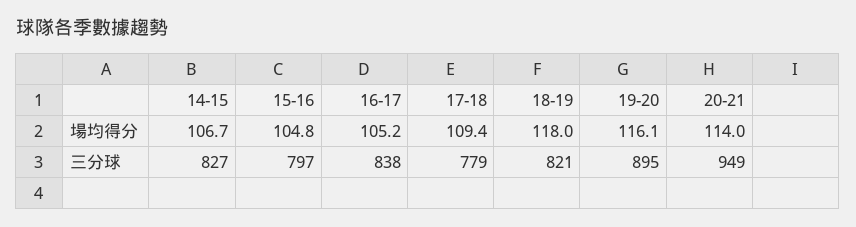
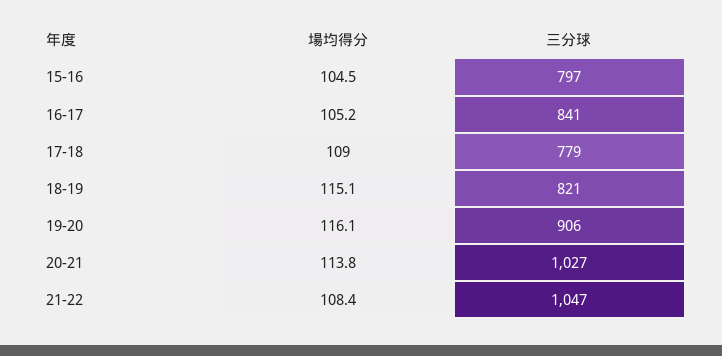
14-15, 場均得分: 106.7 -> none
15-16, 場均得分: 104.8 -> 104.5
17-18, 場均得分: 109.4 -> 109
18-19, 場均得分: 118 -> 115.1
20-21, 場均得分: 114 -> 113.8
14-15, 三分球: 827 -> none
16-17, 三分球: 838 -> 841
19-20, 三分球: 895 -> 906
20-21, 三分球: 949 -> 1027
21-22, 場均得分: none -> 108.4
21-22, 三分球: none -> 1047

